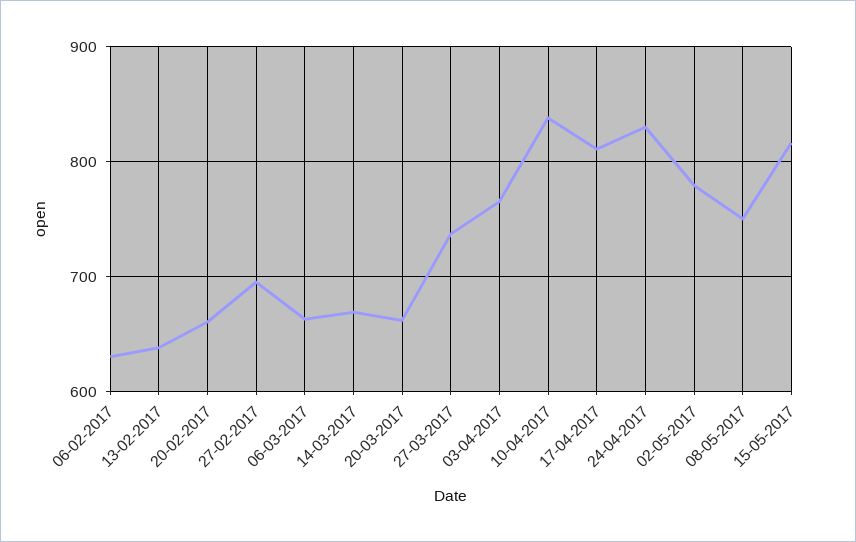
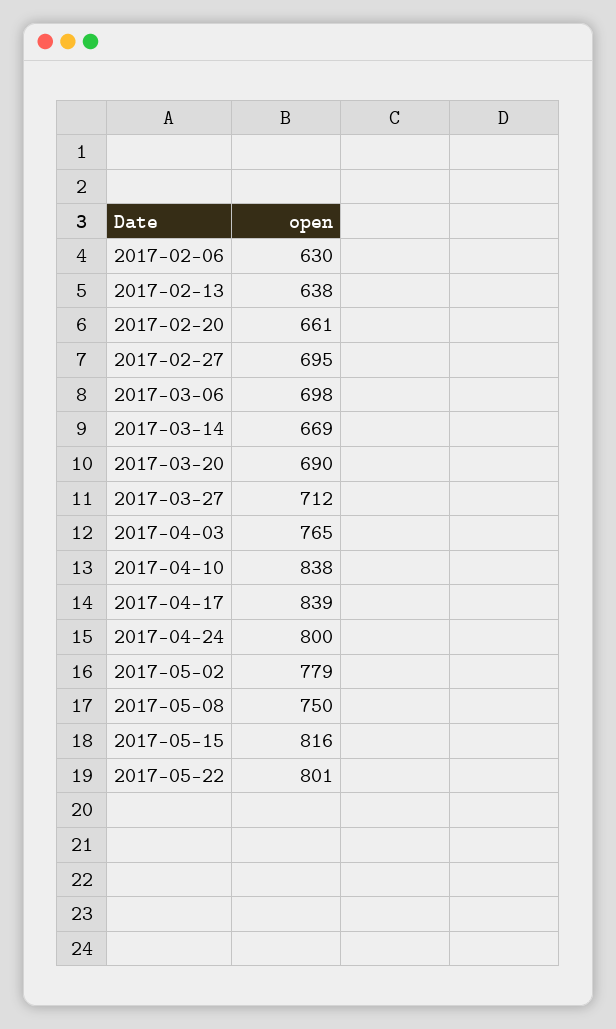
06-03-2017: 660 -> 698
20-03-2017: 660 -> 690
27-03-2017: 740 -> 712
17-04-2017: 810 -> 839
24-04-2017: 830 -> 800
2017-05-22: none -> 801

